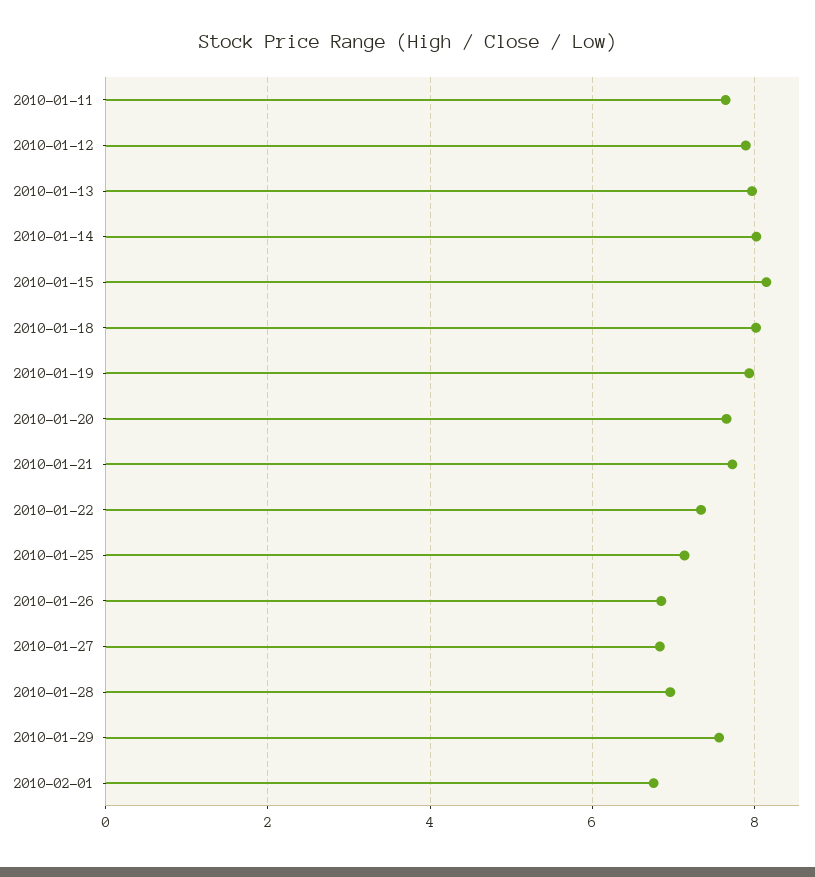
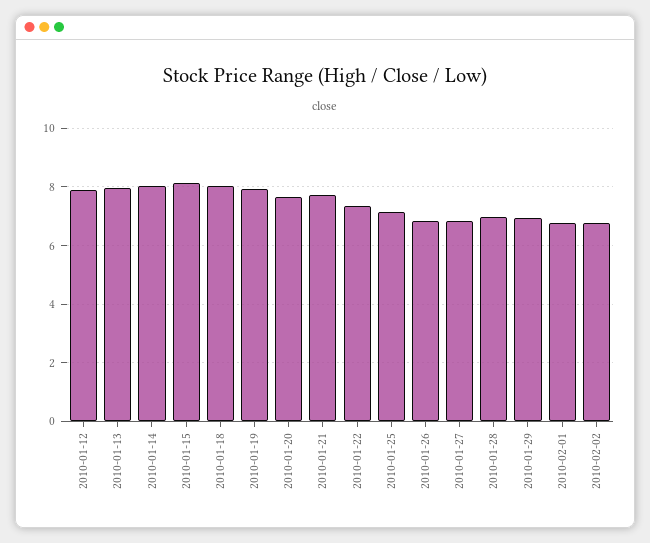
2010-01-11: 7.6 -> none
2010-01-29: 7.6 -> 7
2010-02-02: none -> 6.75

